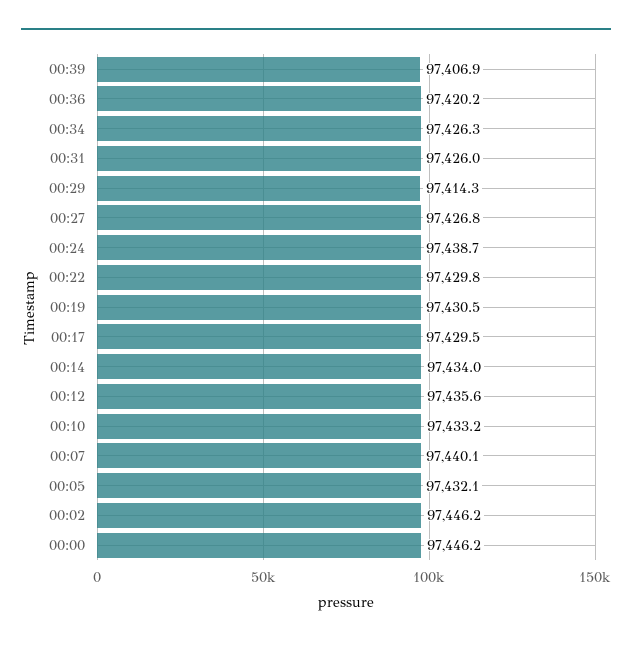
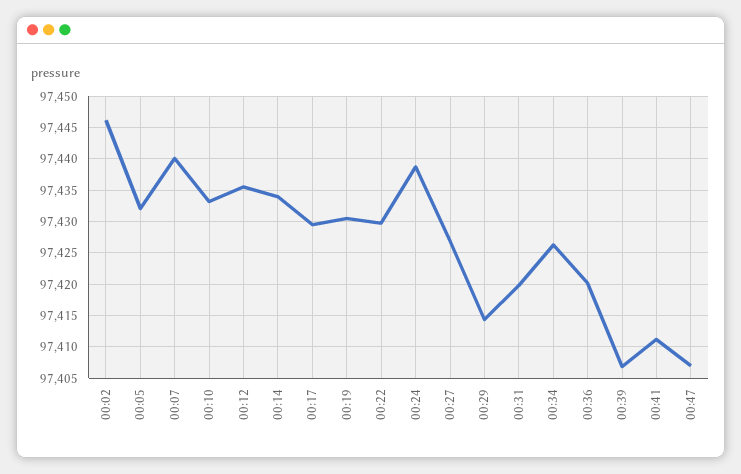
00:31: 97426 -> 97420
00:00: 97446.2 -> none
00:41: none -> 97411
00:47: none -> 97407

